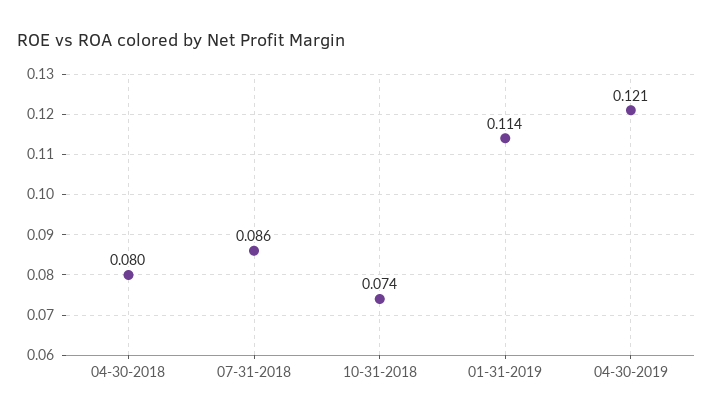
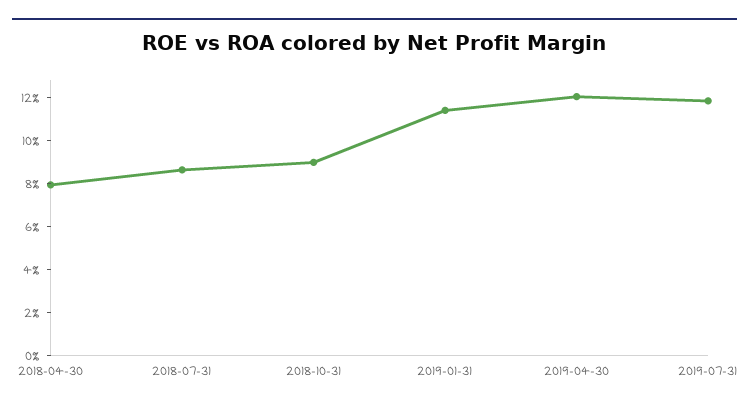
10-31-2018: 0.074 -> 0.09
2019-07-31: none -> 0.12

